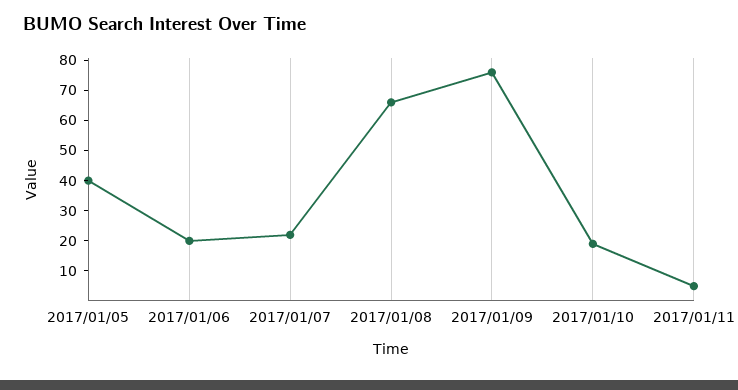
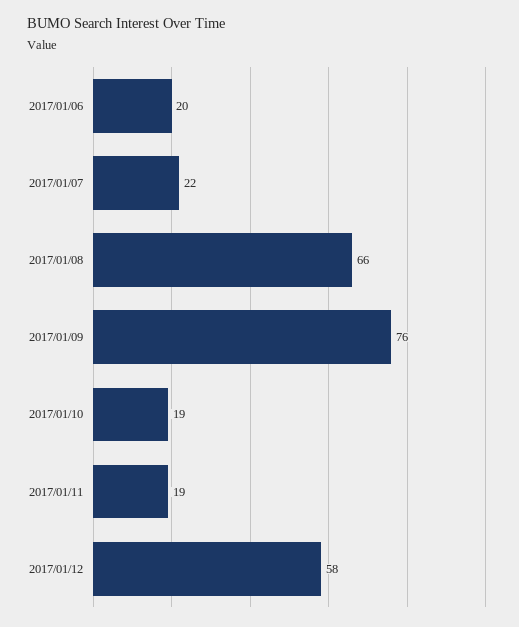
2017/01/05: 40 -> none
2017/01/11: 5 -> 19
2017/01/12: none -> 58

